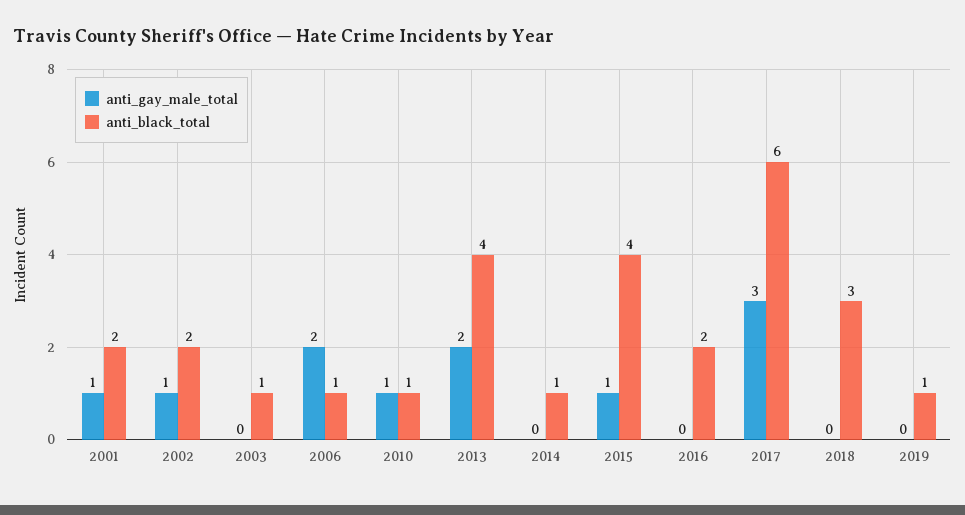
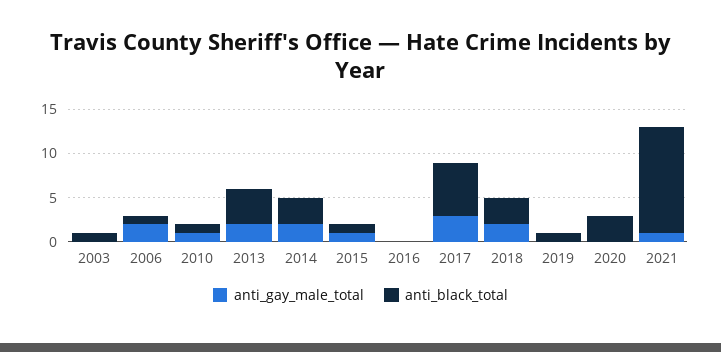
anti_gay_male_total, 2001: 1 -> none
anti_black_total, 2001: 2 -> none
anti_gay_male_total, 2002: 1 -> none
anti_black_total, 2002: 2 -> none
anti_gay_male_total, 2014: 0 -> 2
anti_black_total, 2014: 1 -> 3
anti_black_total, 2015: 4 -> 1
anti_black_total, 2016: 2 -> 0
anti_gay_male_total, 2018: 0 -> 2
anti_gay_male_total, 2020: none -> 0
anti_black_total, 2020: none -> 3
anti_gay_male_total, 2021: none -> 1
anti_black_total, 2021: none -> 12

